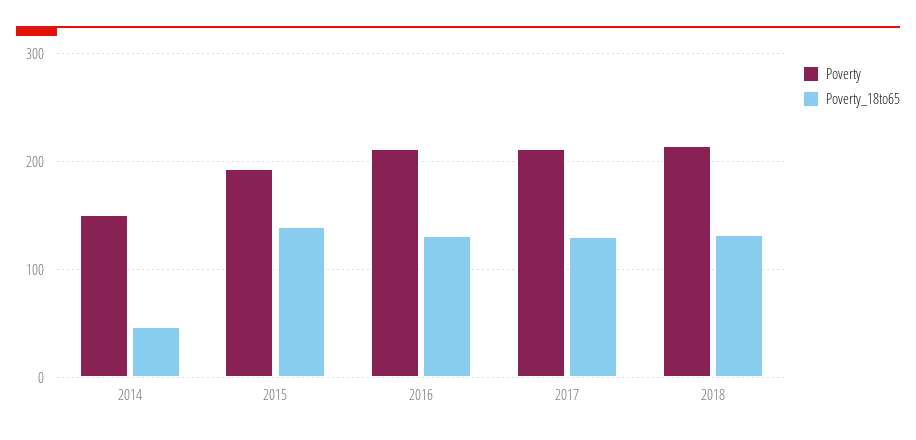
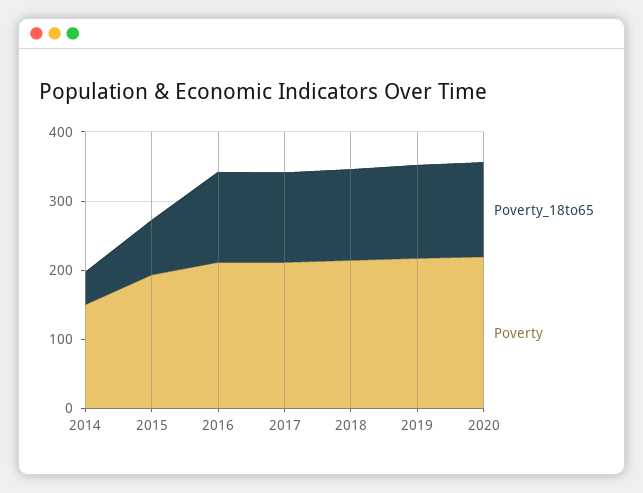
Poverty_18to65, 2015: 140 -> 80
Poverty_18to65, 2019: none -> 140
Poverty, 2019: none -> 220
Poverty_18to65, 2020: none -> 140
Poverty, 2020: none -> 220

